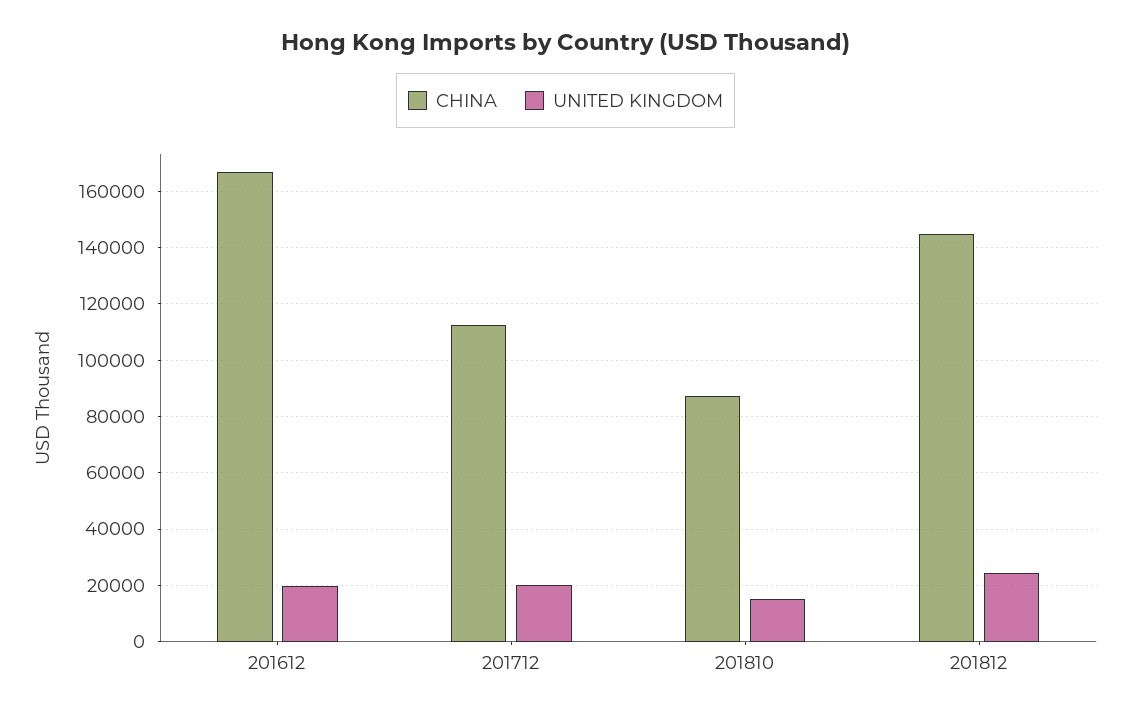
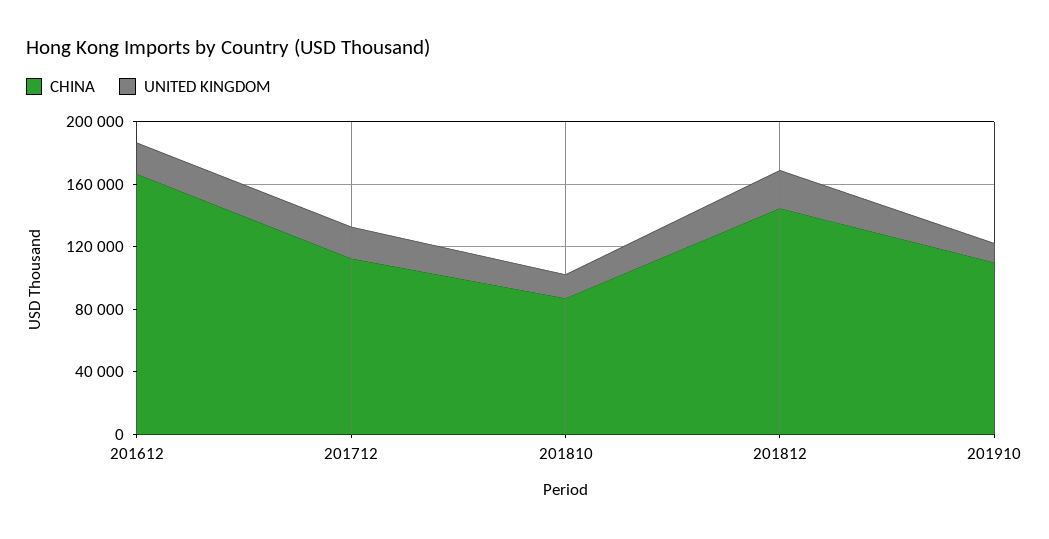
CHINA, 201910: none -> 110000
UNITED KINGDOM, 201910: none -> 10000

